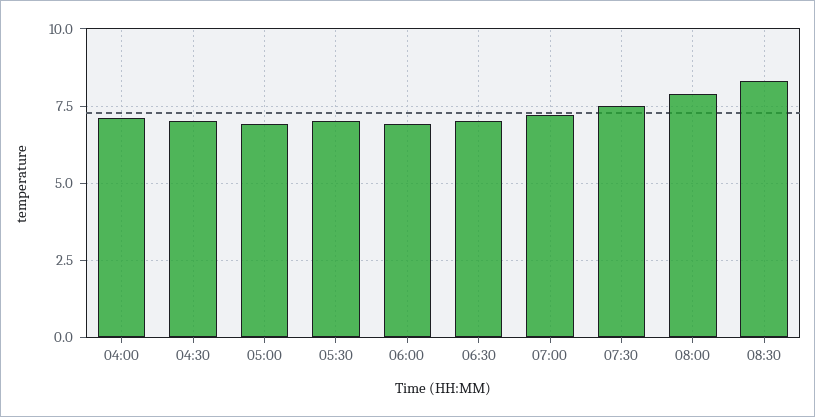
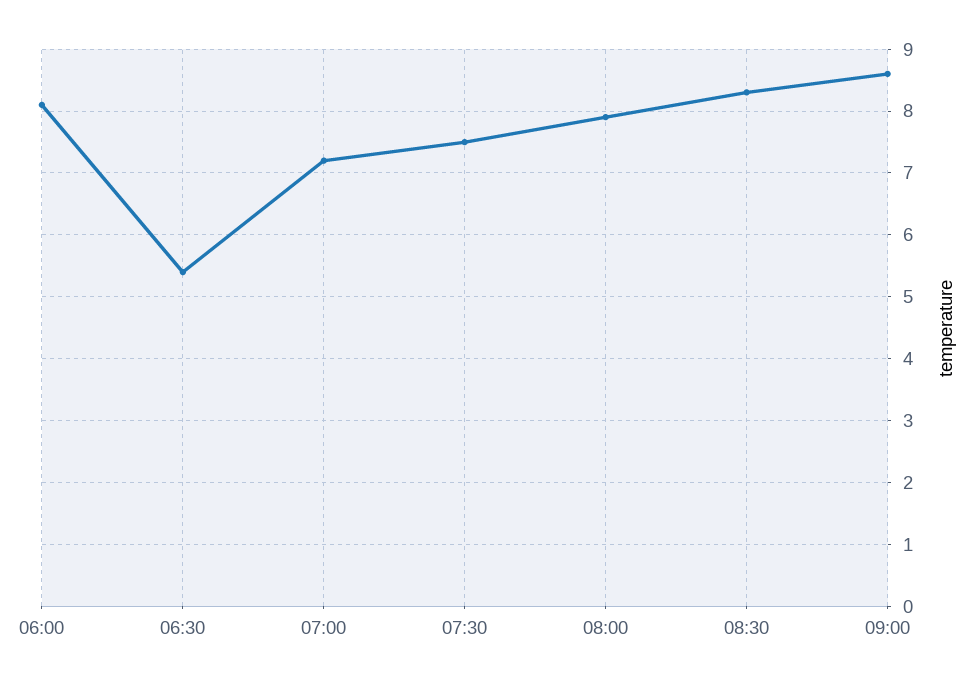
04:00: 7 -> none
04:30: 7 -> none
05:00: 7 -> none
05:30: 7 -> none
06:00: 7 -> 8.1
06:30: 7 -> 5.4
09:00: none -> 8.6

